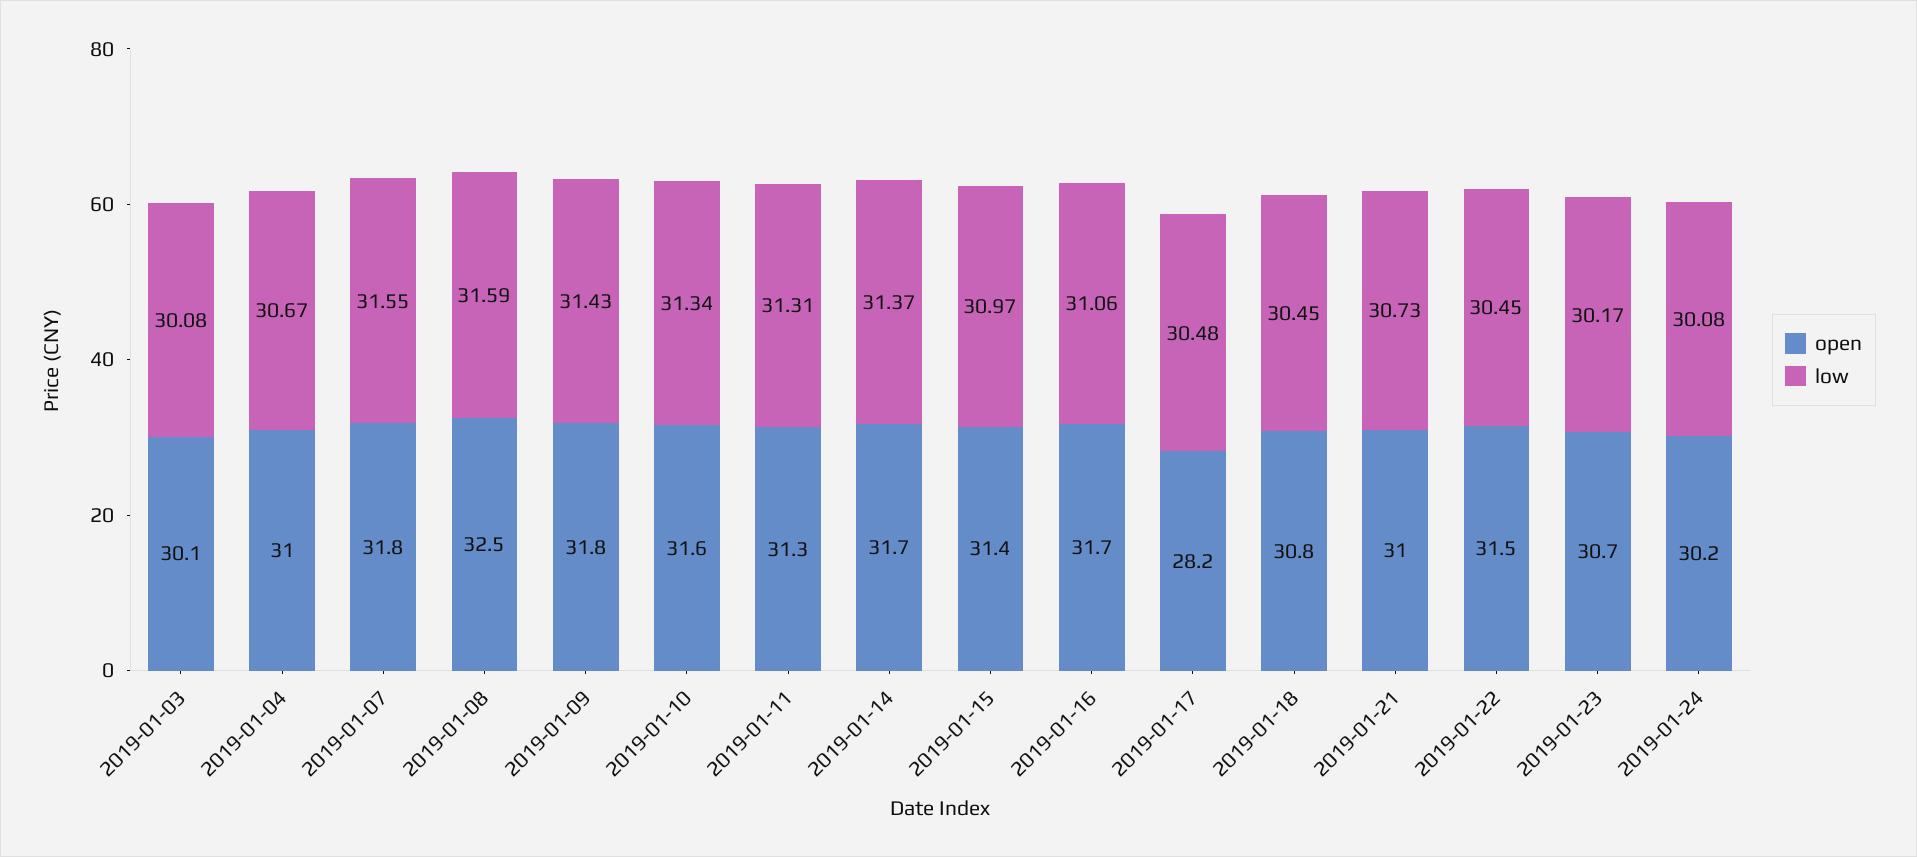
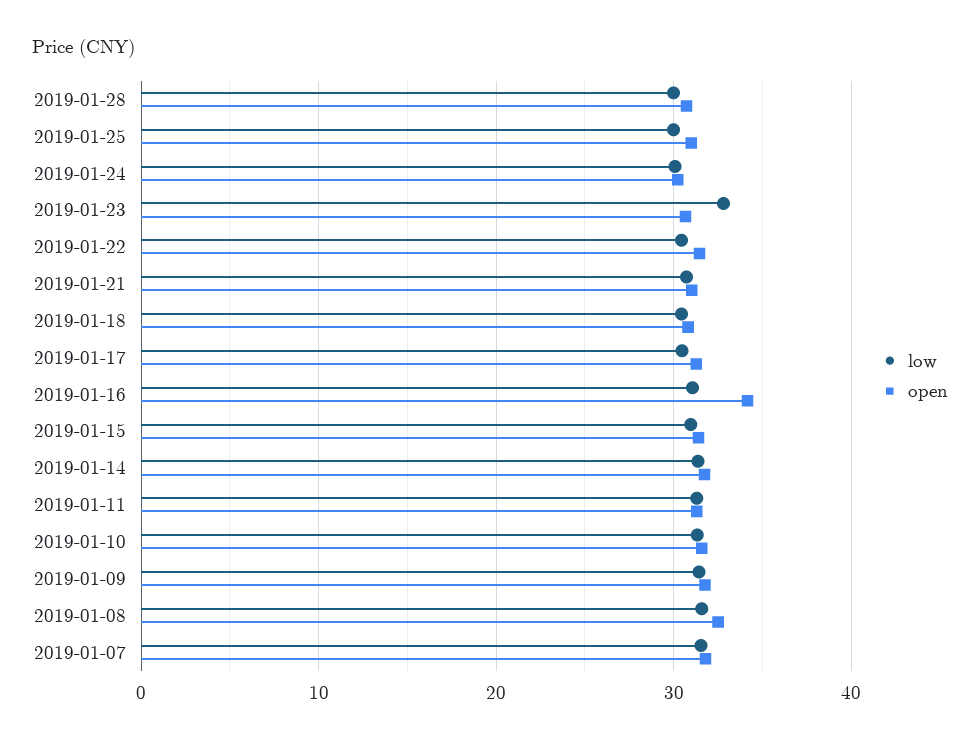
open, 2019-01-03: 30.1 -> none
low, 2019-01-03: 30.08 -> none
open, 2019-01-04: 31 -> none
low, 2019-01-04: 30.67 -> none
open, 2019-01-16: 31.7 -> 34
open, 2019-01-17: 28.2 -> 31
low, 2019-01-23: 30.17 -> 33
low, 2019-01-28: none -> 30
open, 2019-01-28: none -> 31
low, 2019-01-25: none -> 30
open, 2019-01-25: none -> 31

